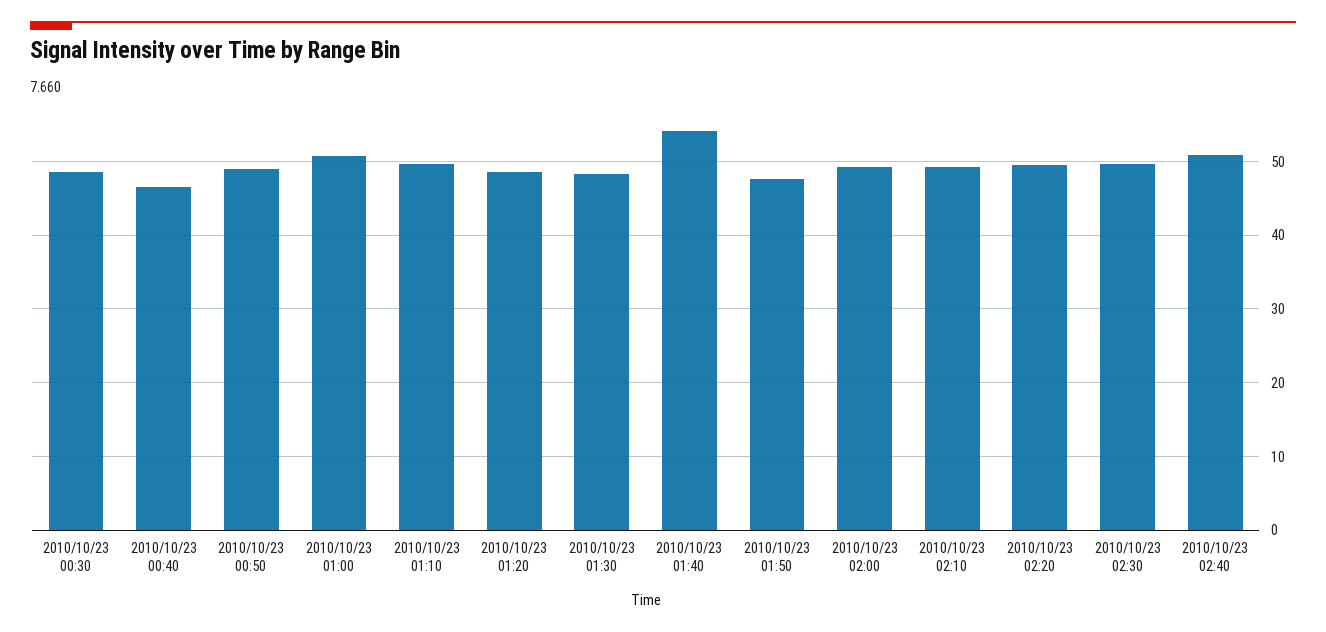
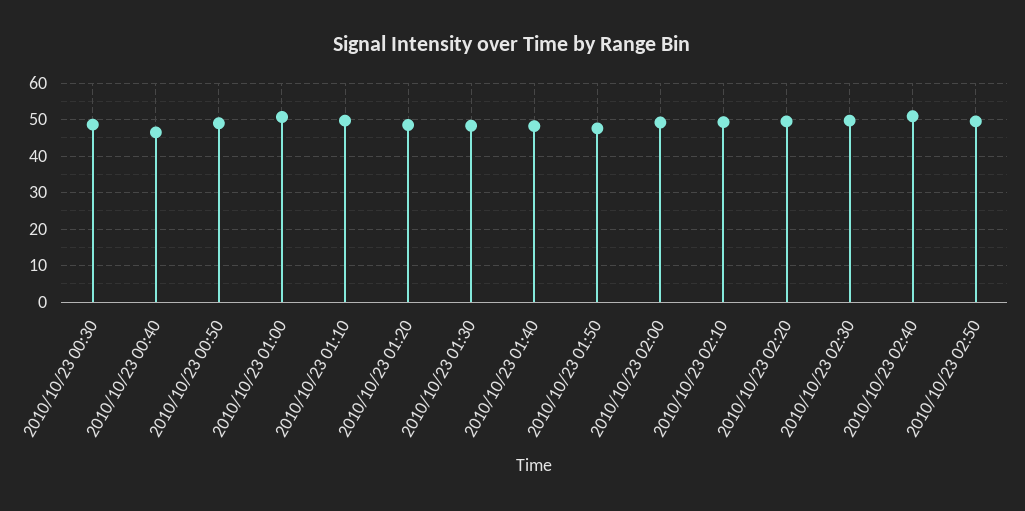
2010/10/23 01:40: 54 -> 48
2010/10/23 02:50: none -> 50

